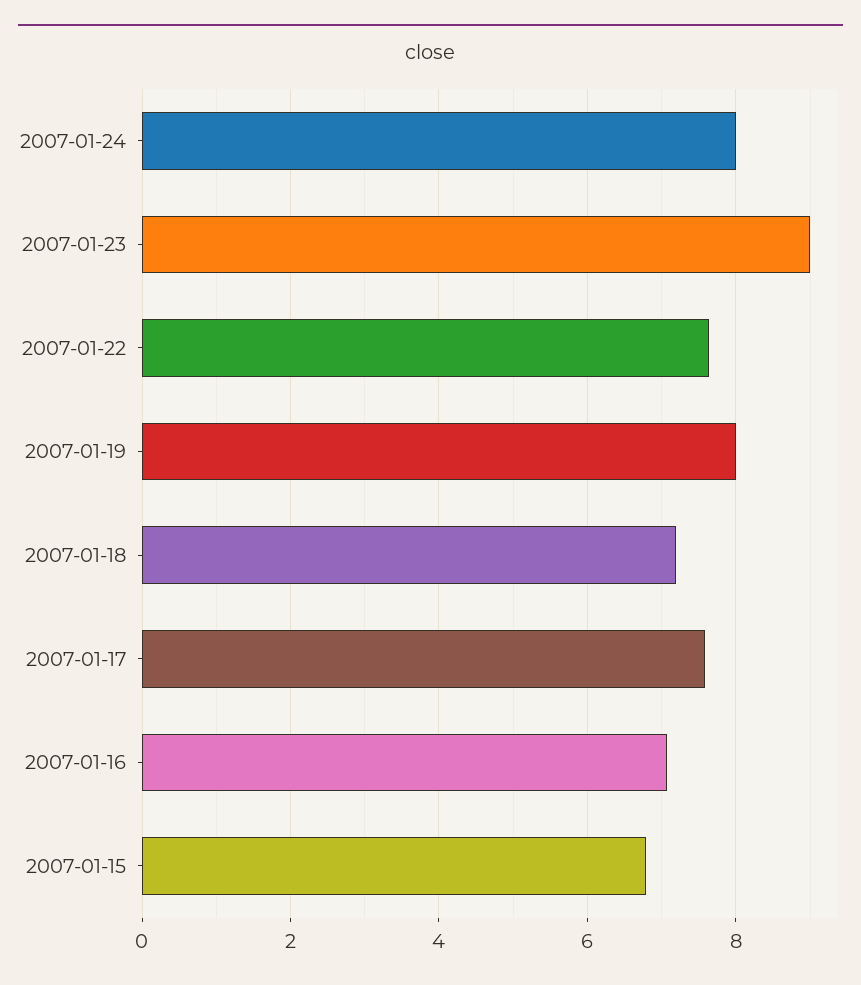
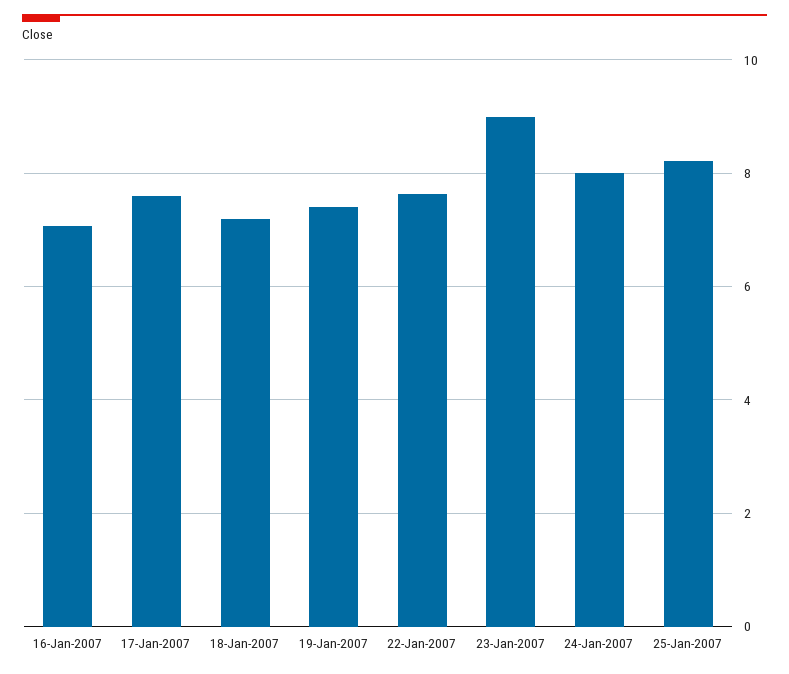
2007-01-19: 8 -> 7.4
2007-01-15: 6.8 -> none
25-Jan-2007: none -> 8.2

